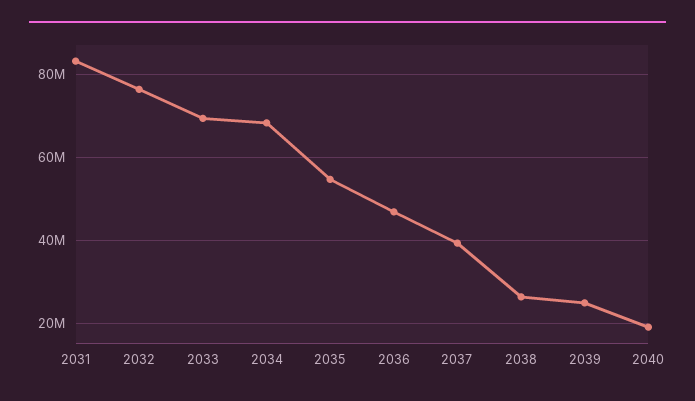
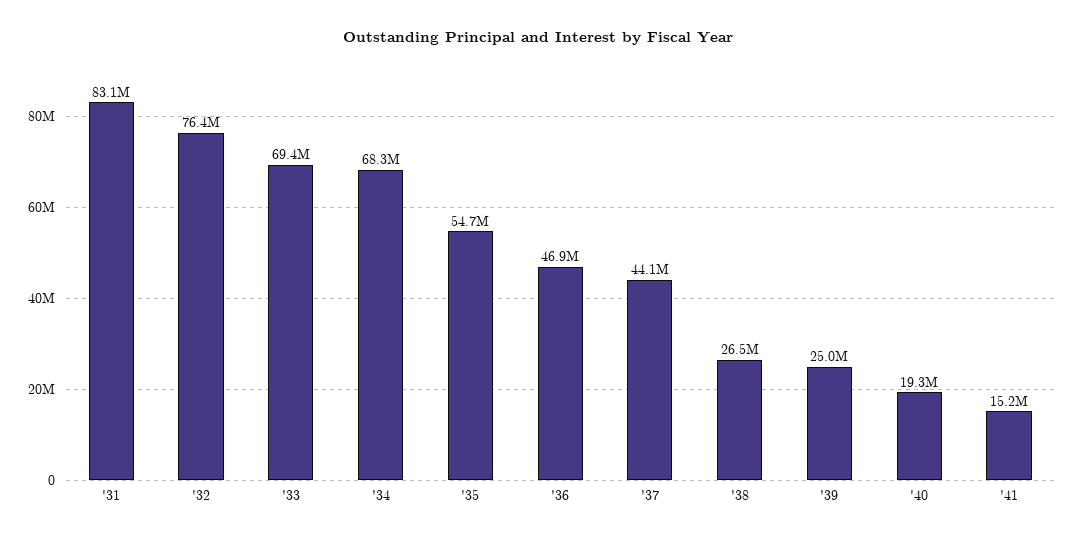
2037: 40000000 -> 44100000
'41: none -> 15200000

